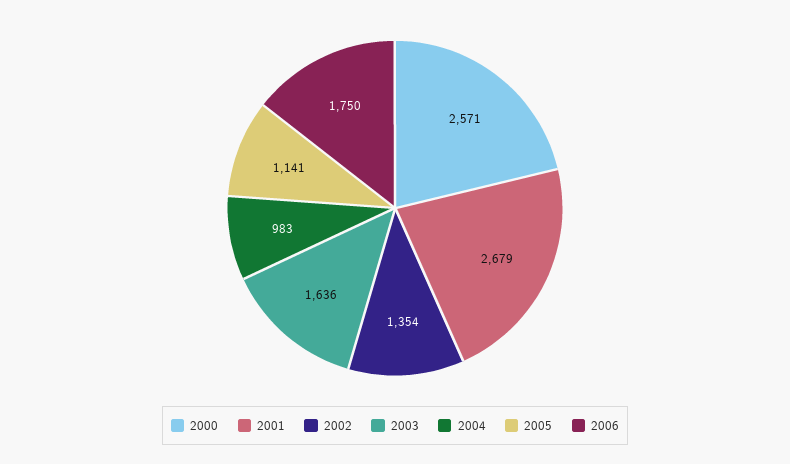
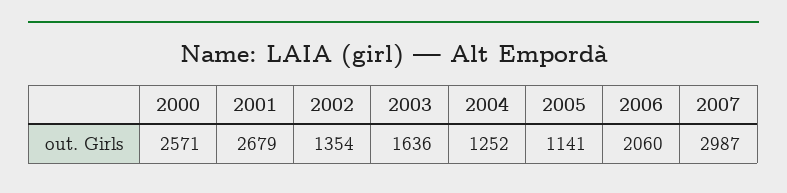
2004: 983 -> 1252
2006: 1750 -> 2060
2007: none -> 2987

